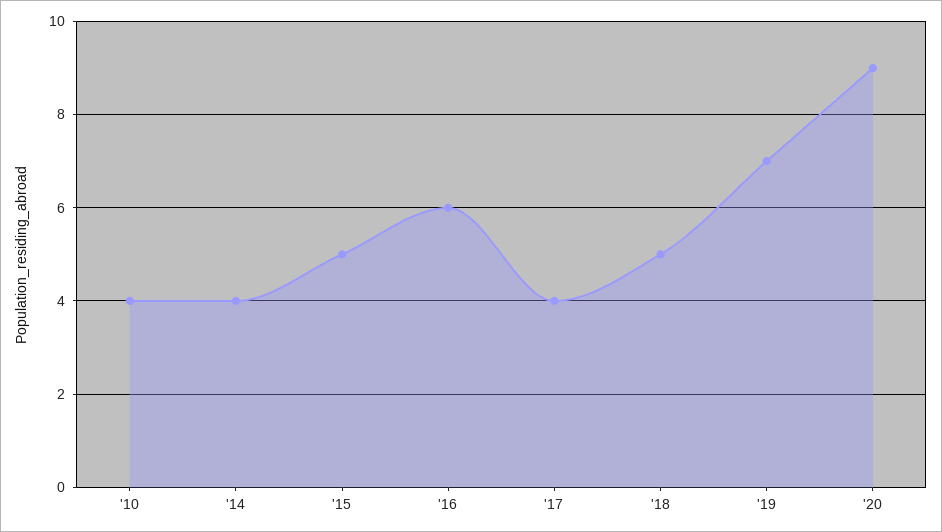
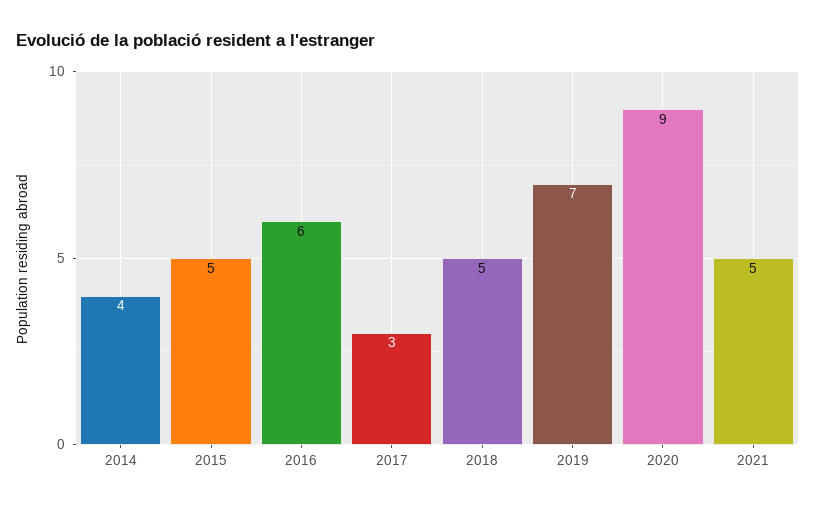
'10: 4 -> none
'17: 4 -> 3
2021: none -> 5

